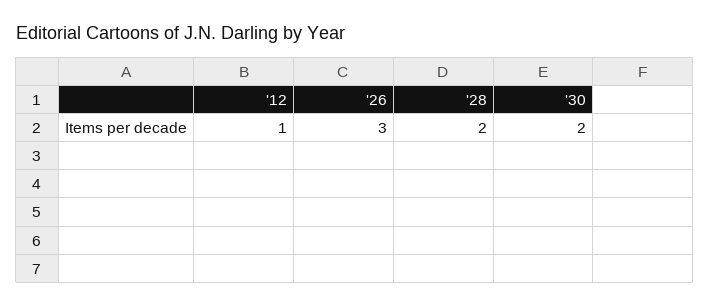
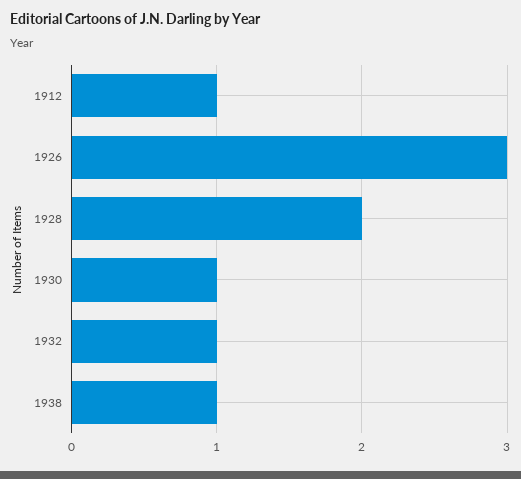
'30: 2 -> 1
1932: none -> 1
1938: none -> 1

